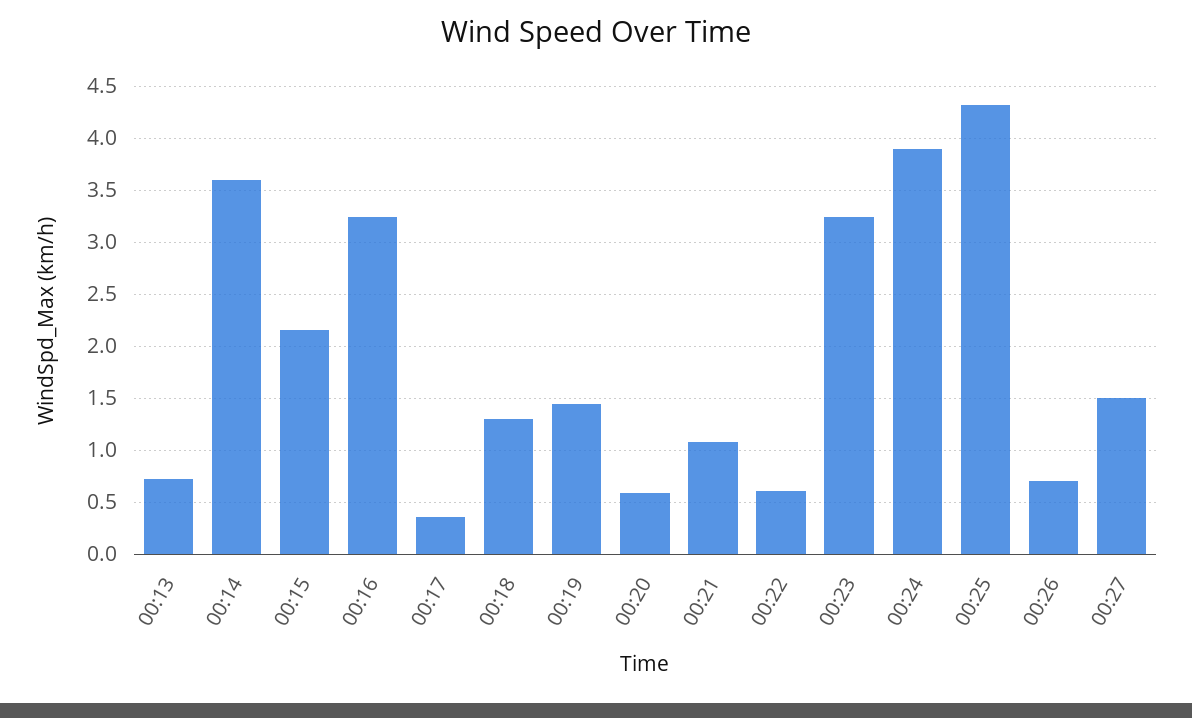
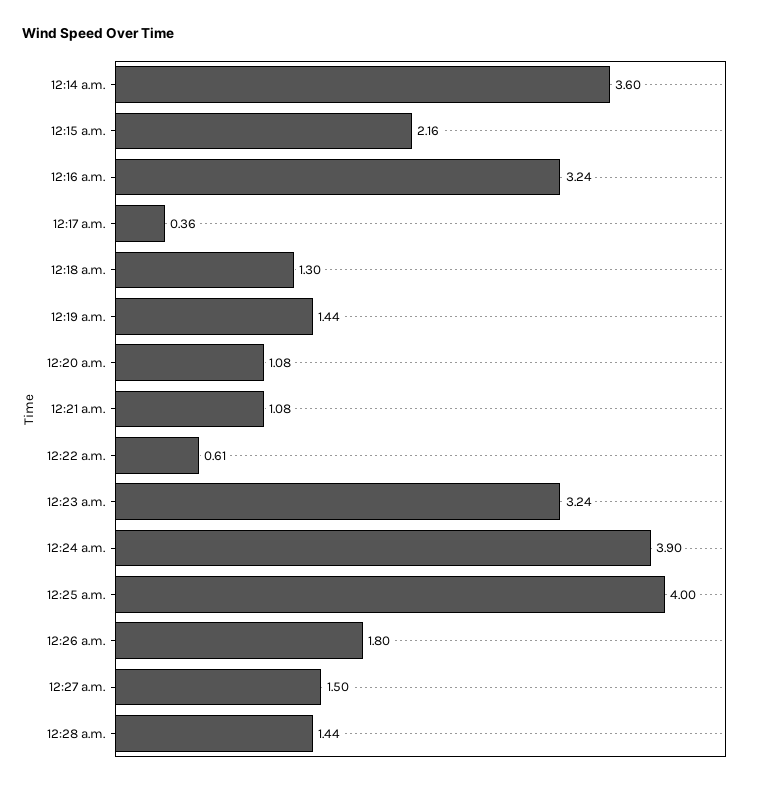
00:13: 0.7 -> none
00:20: 0.6 -> 1.08
00:25: 4.3 -> 4
00:26: 0.7 -> 1.8
12:28 a.m.: none -> 1.44

